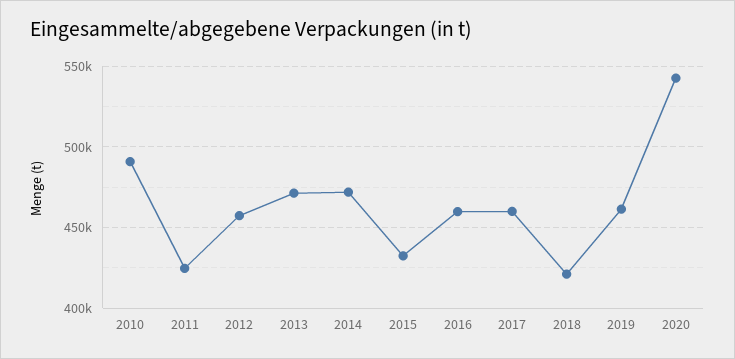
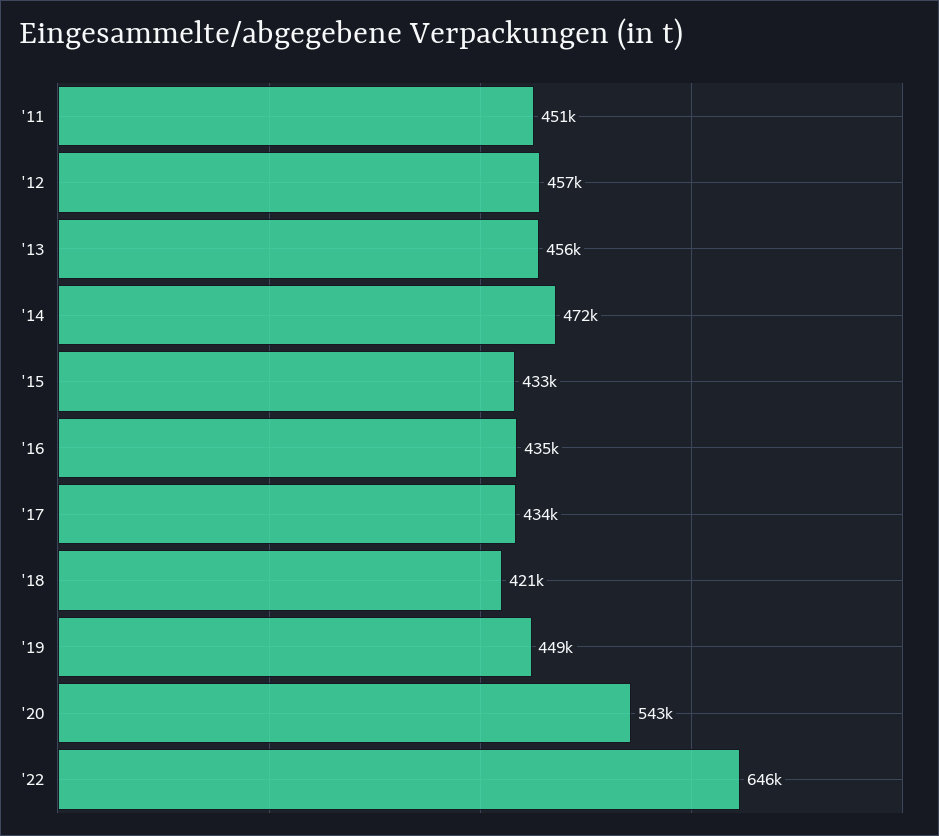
2010: 490000 -> none
2011: 425000 -> 451000
2013: 470000 -> 456000
2016: 460000 -> 435000
2017: 460000 -> 434000
2019: 460000 -> 449000
'22: none -> 646000

